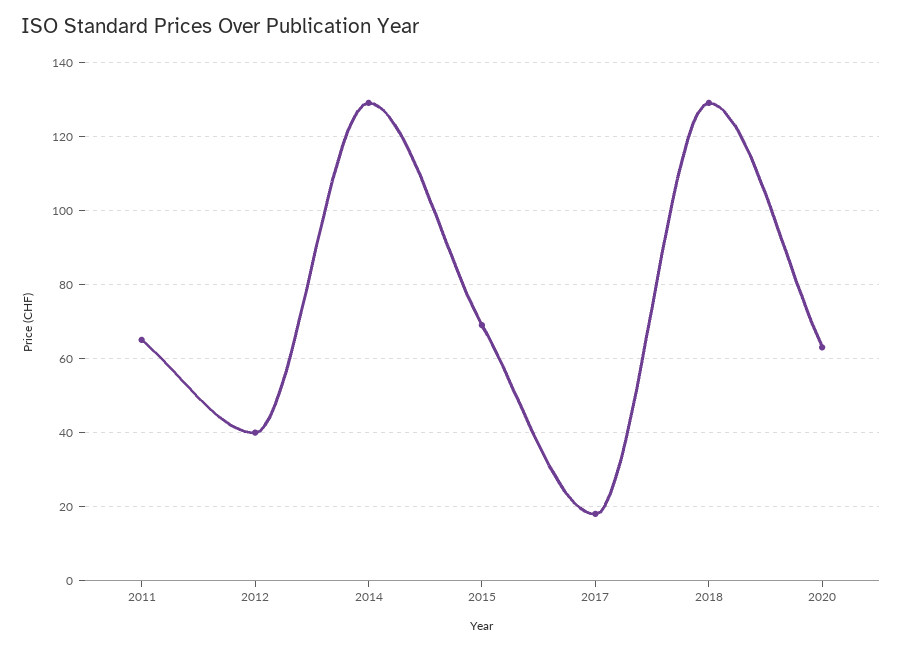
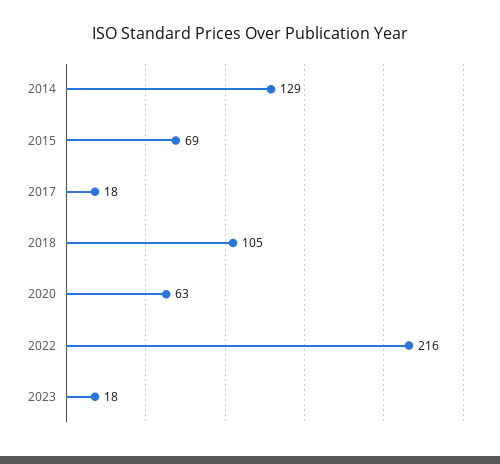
2011: 65 -> none
2012: 40 -> none
2018: 130 -> 105
2022: none -> 216
2023: none -> 18

